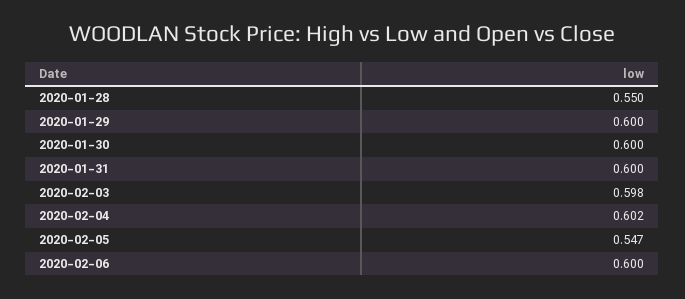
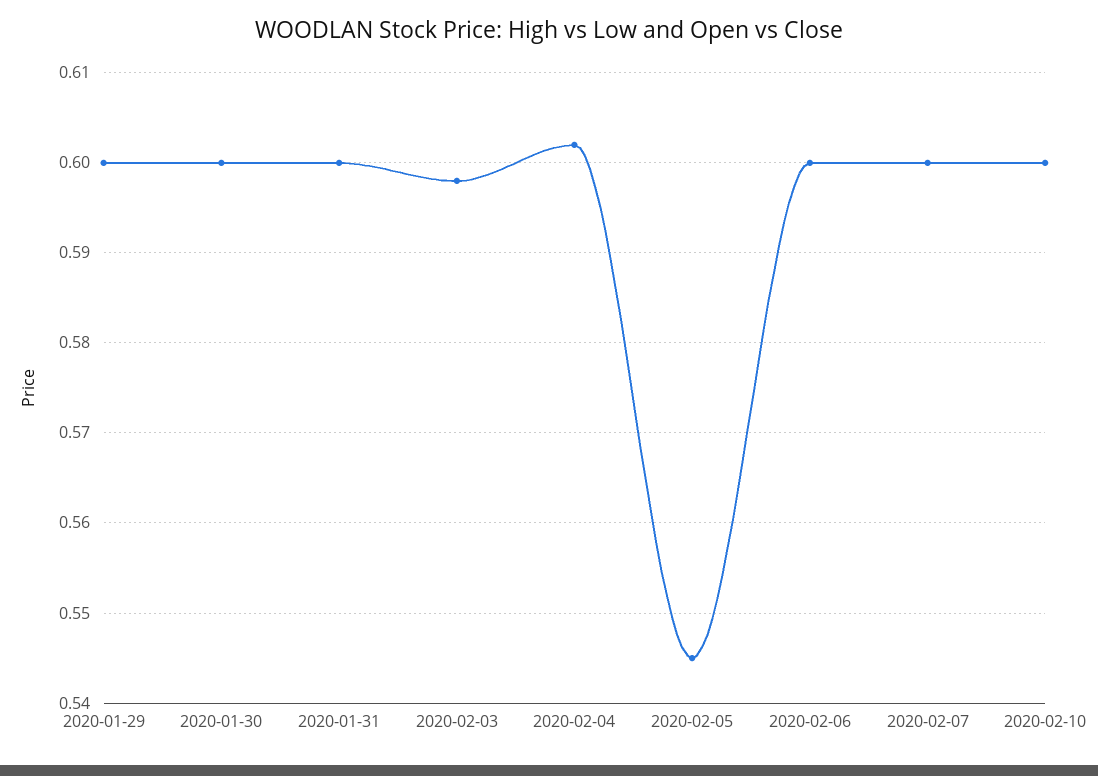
2020-01-28: 0.55 -> none
2020-02-05: 0.547 -> 0.545
2020-02-07: none -> 0.6
2020-02-10: none -> 0.6

